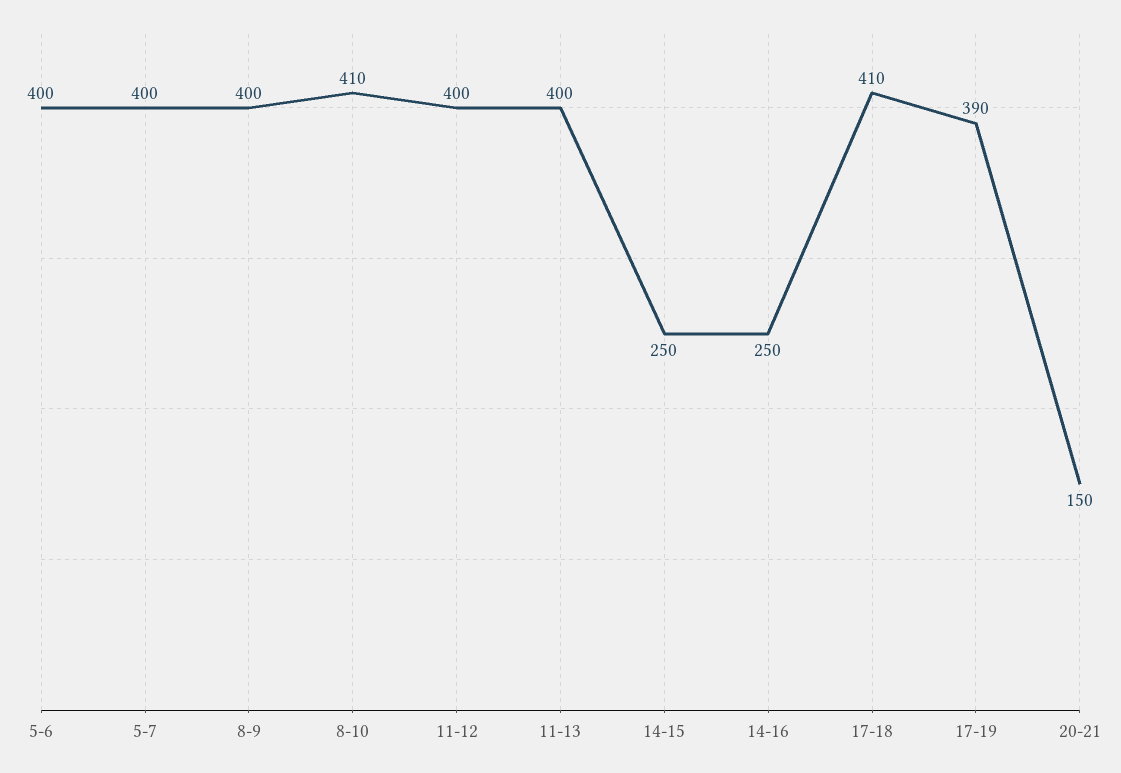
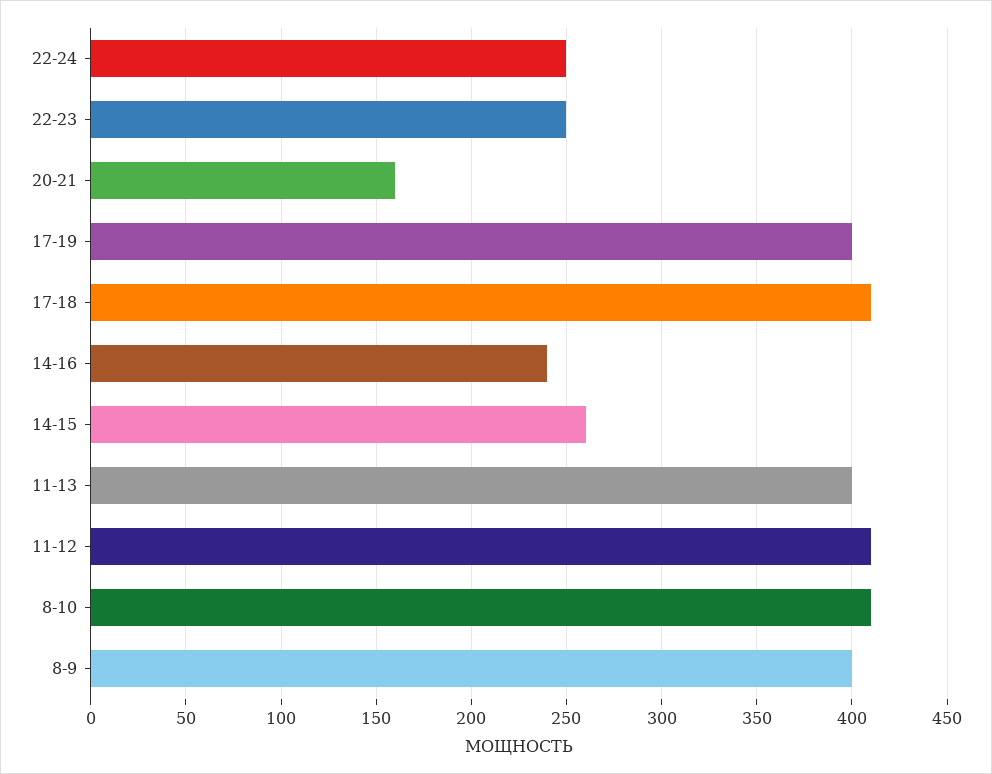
5-6: 400 -> none
5-7: 400 -> none
11-12: 400 -> 410
14-15: 250 -> 260
14-16: 250 -> 240
17-19: 390 -> 400
20-21: 150 -> 160
22-24: none -> 250
22-23: none -> 250

